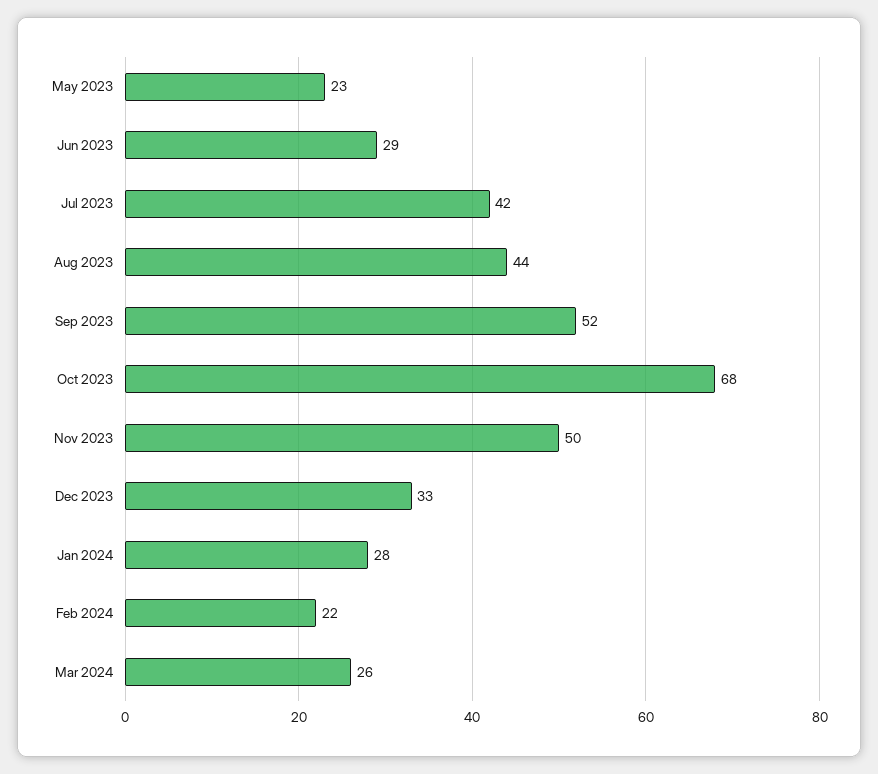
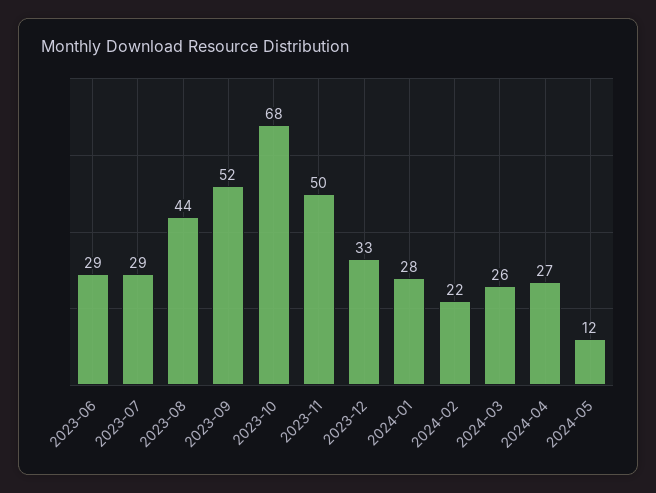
May 2023: 23 -> none
Jul 2023: 42 -> 29
2024-04: none -> 27
2024-05: none -> 12

